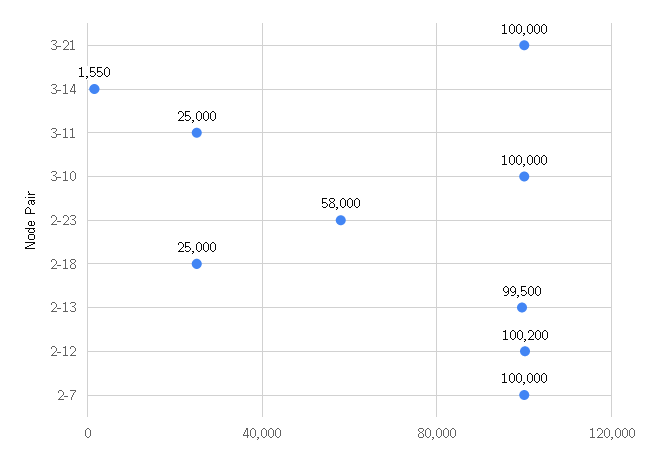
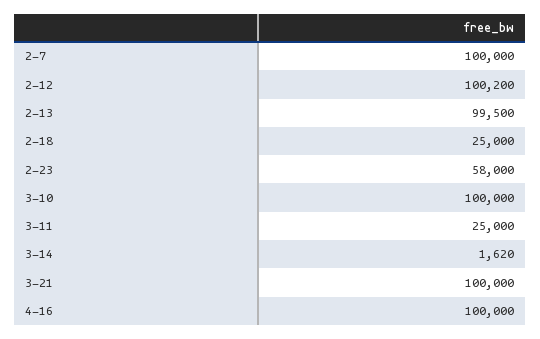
3-14: 1550 -> 1620
4-16: none -> 100000

